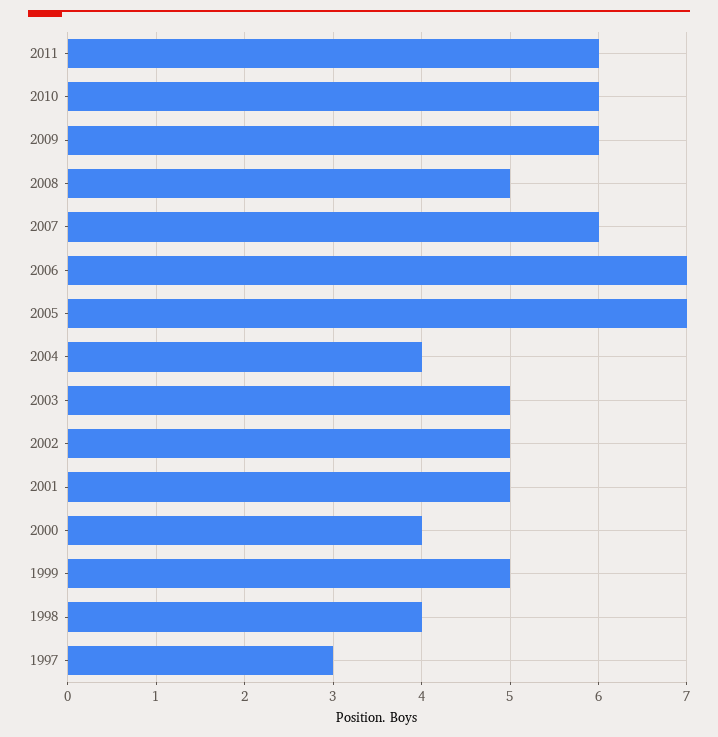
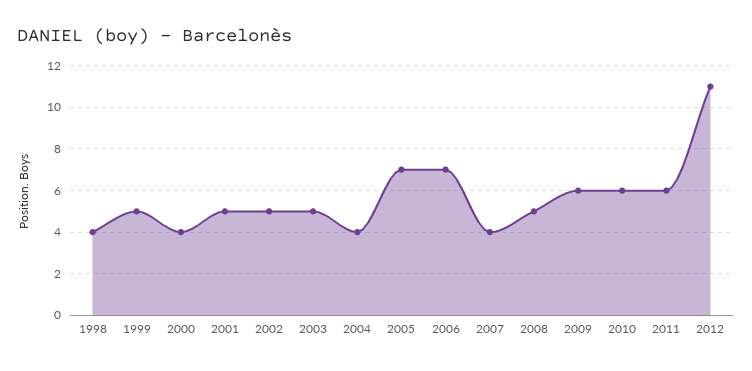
2007: 6 -> 4
1997: 3 -> none
2012: none -> 11

